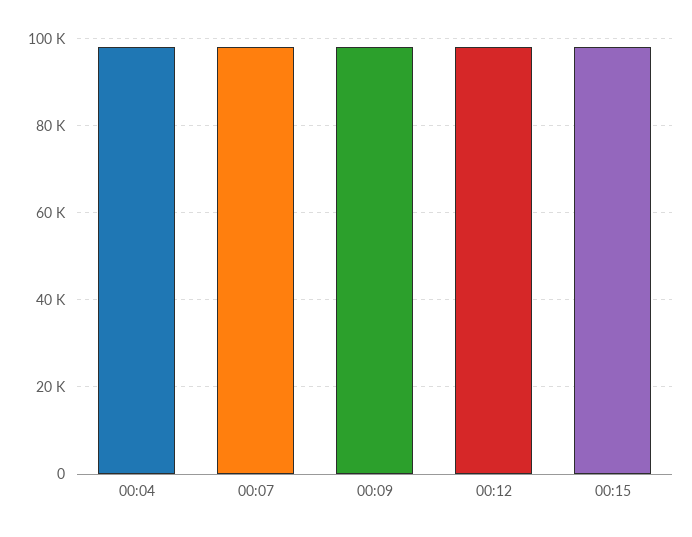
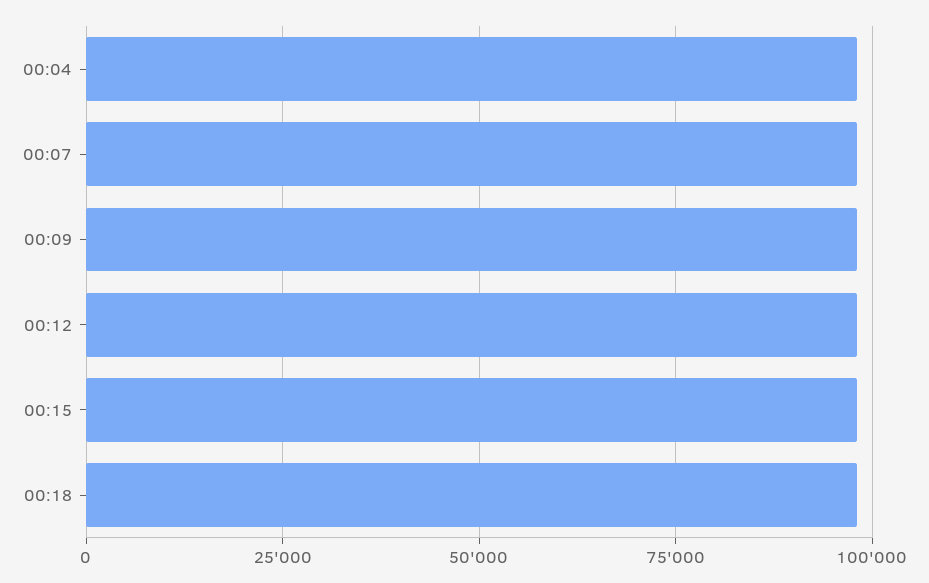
00:18: none -> 97500

